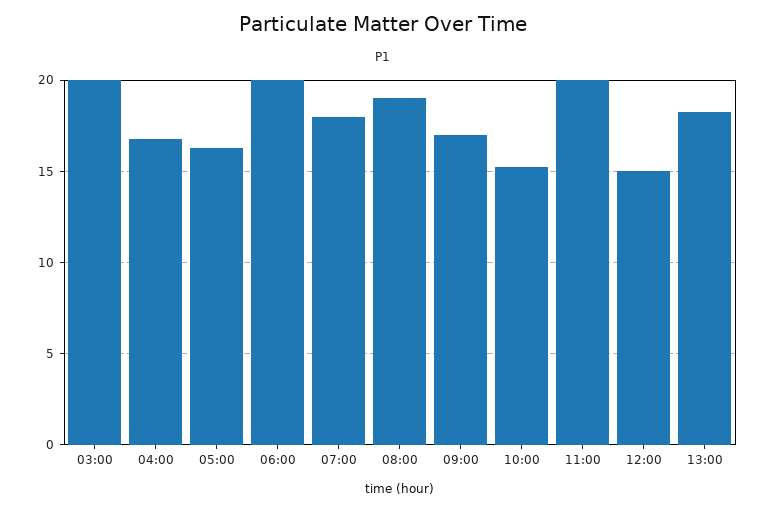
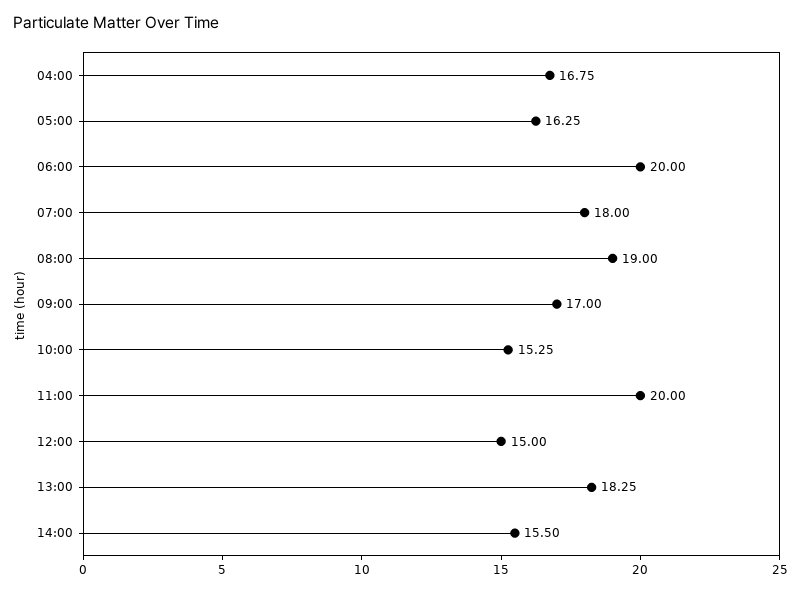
03:00: 20 -> none
14:00: none -> 15.5

